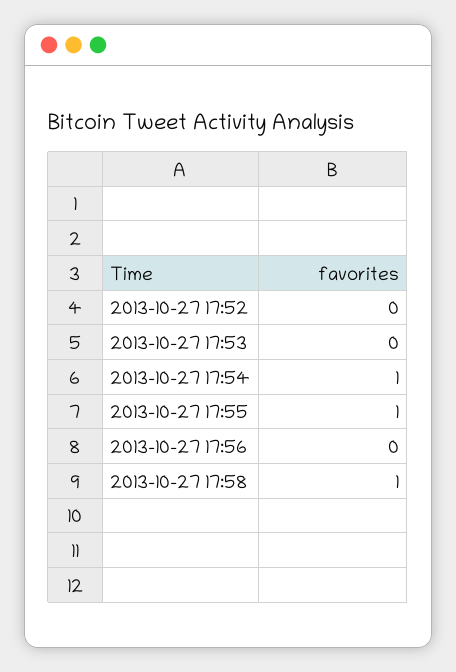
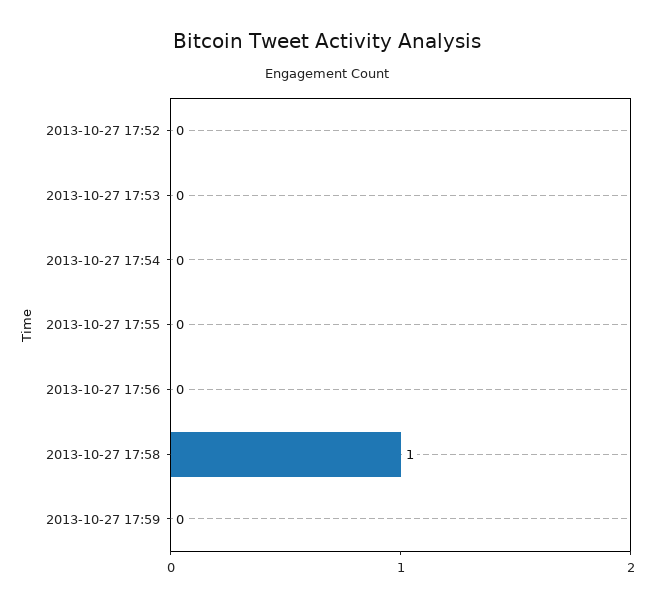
2013-10-27 17:54: 1 -> 0
2013-10-27 17:55: 1 -> 0
2013-10-27 17:59: none -> 0

